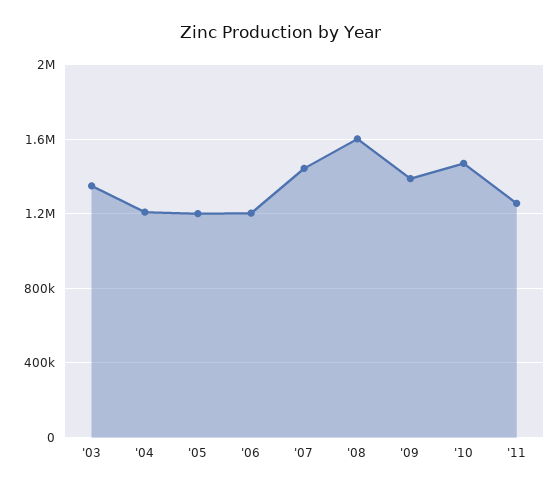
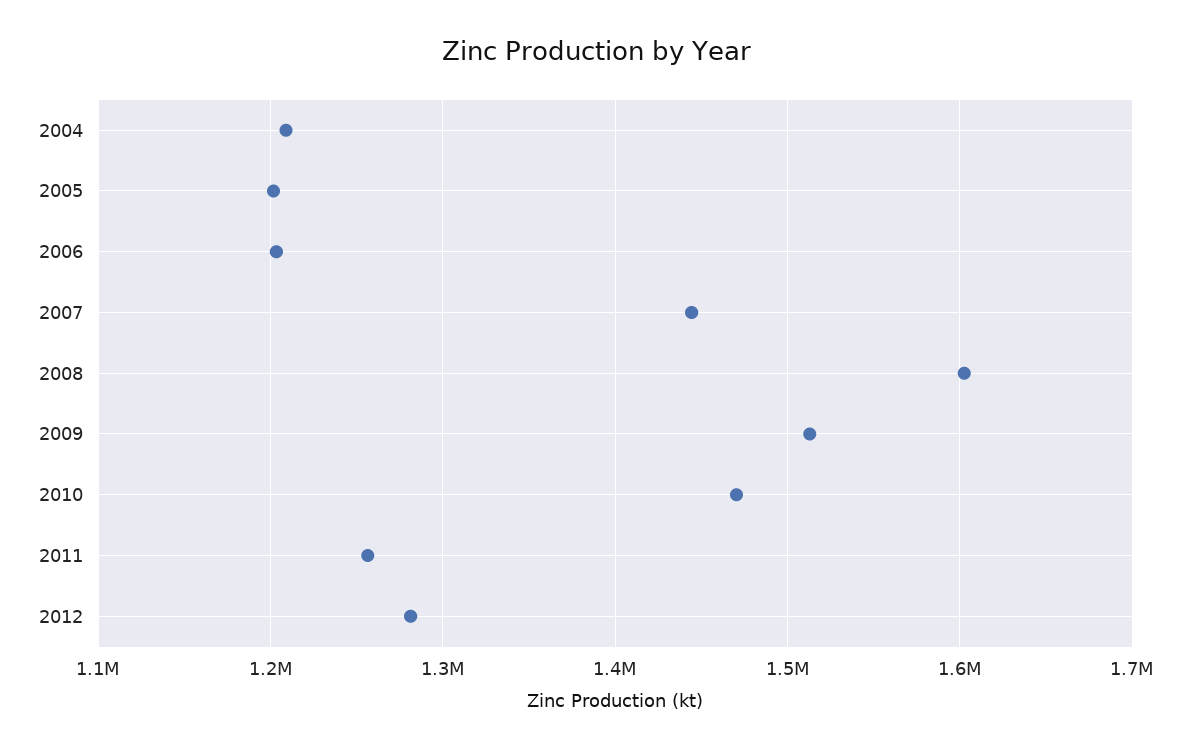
'03: 1350000 -> none
'09: 1400000 -> 1510000
2012: none -> 1280000

